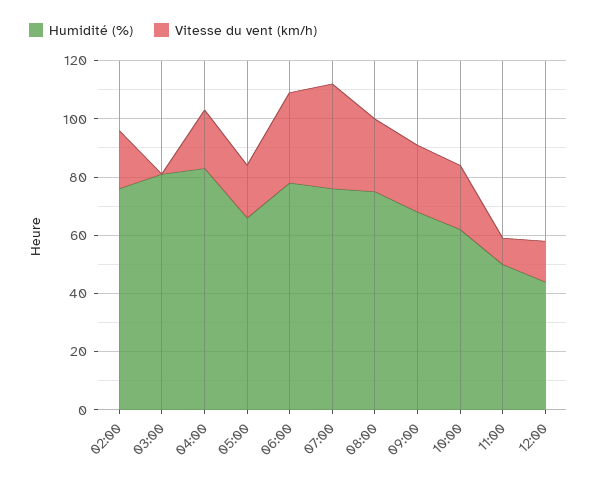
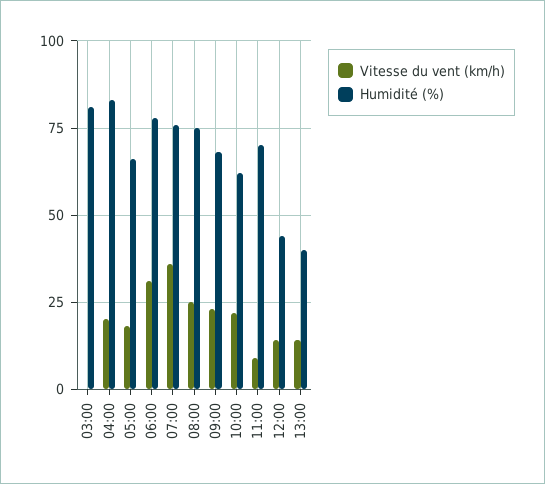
Humidité (%), 02:00: 75 -> none
Vitesse du vent (km/h), 02:00: 20 -> none
Humidité (%), 11:00: 50 -> 70
Vitesse du vent (km/h), 13:00: none -> 15
Humidité (%), 13:00: none -> 40

